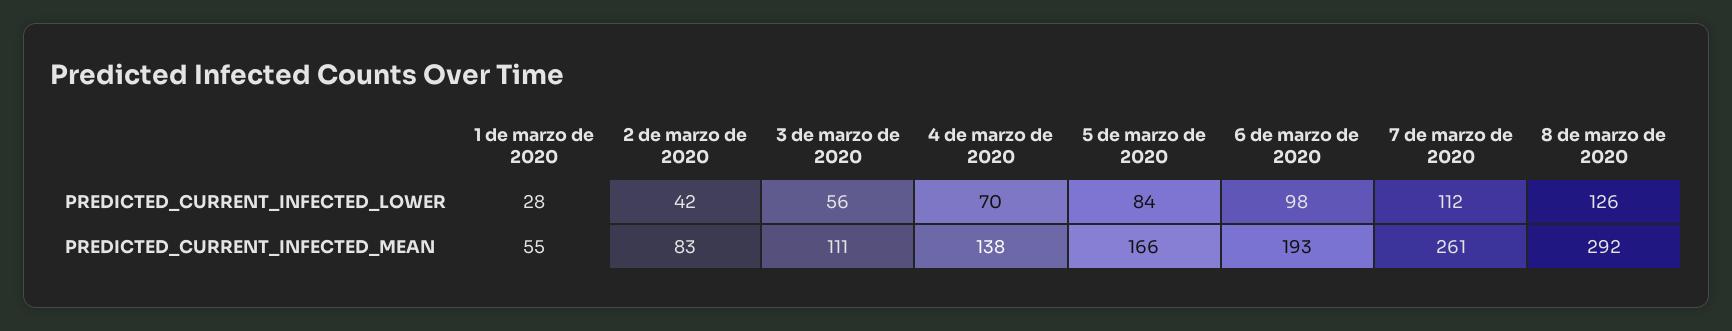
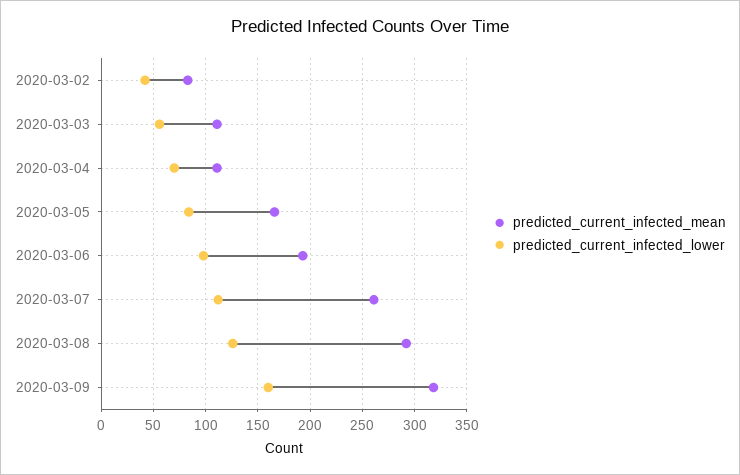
PREDICTED_CURRENT_INFECTED_LOWER, 1 de marzo de 2020: 28 -> none
PREDICTED_CURRENT_INFECTED_MEAN, 1 de marzo de 2020: 55 -> none
PREDICTED_CURRENT_INFECTED_MEAN, 4 de marzo de 2020: 138 -> 110
PREDICTED_CURRENT_INFECTED_MEAN, 2020-03-09: none -> 320
PREDICTED_CURRENT_INFECTED_LOWER, 2020-03-09: none -> 160

